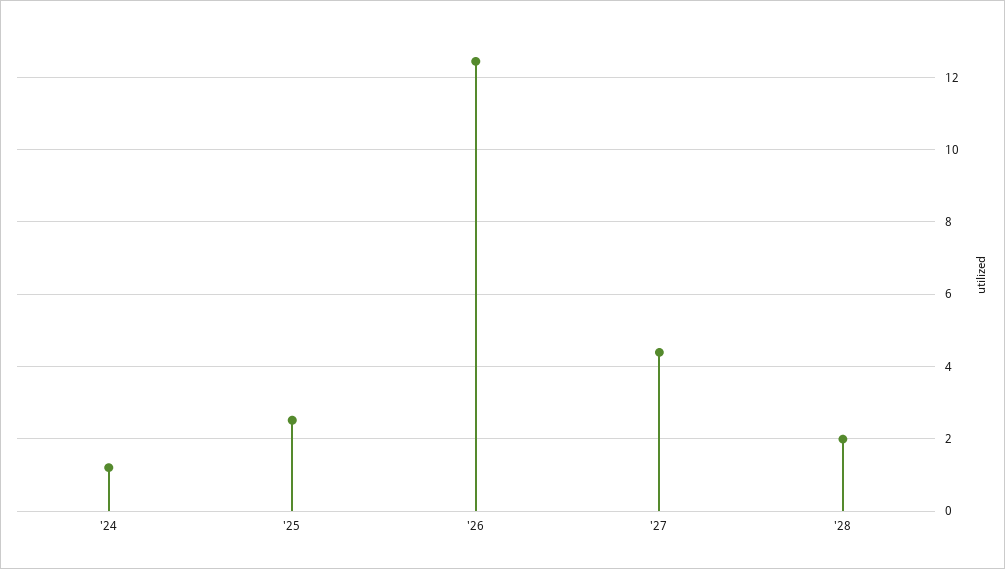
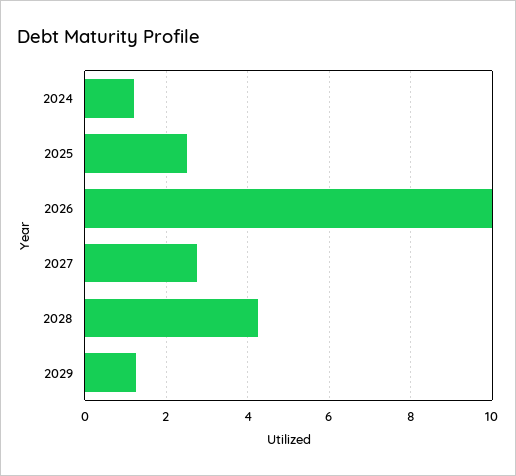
'26: 12.4 -> 10
'27: 4.4 -> 2.8
'28: 2 -> 4.2
2029: none -> 1.2

